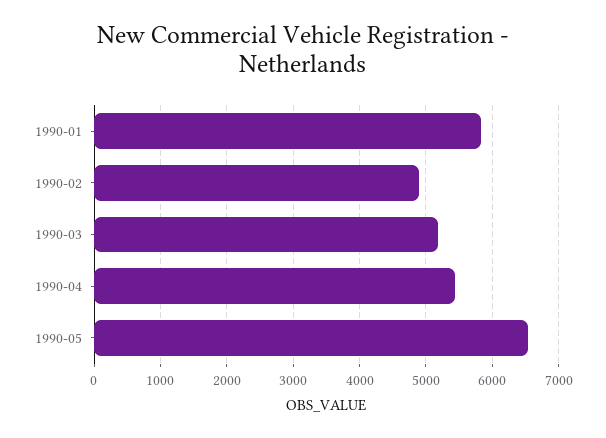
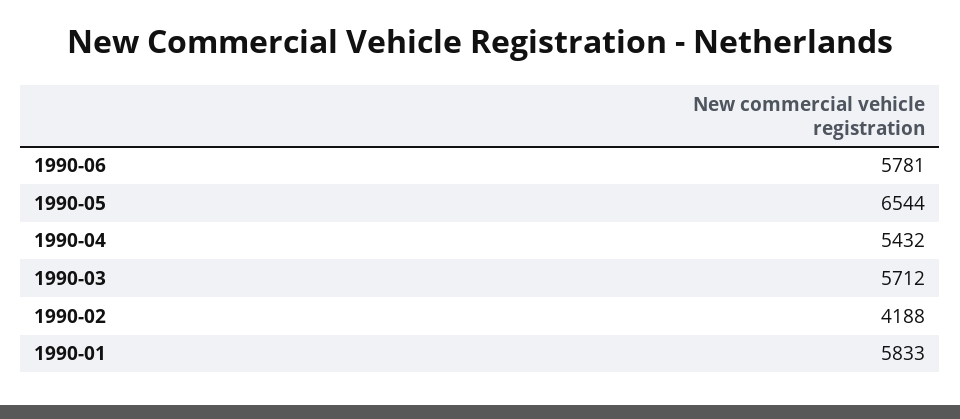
1990-02: 4900 -> 4188
1990-03: 5200 -> 5712
1990-06: none -> 5781

